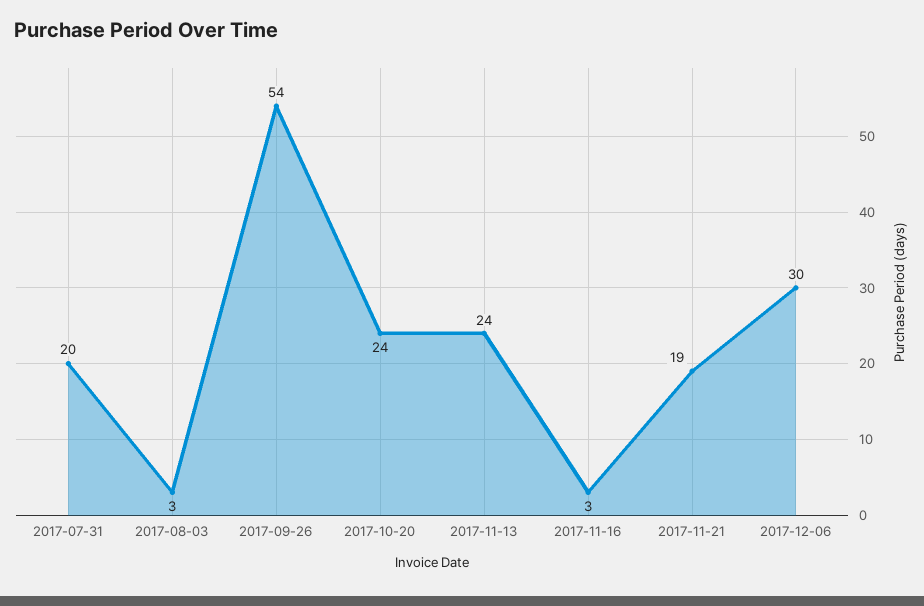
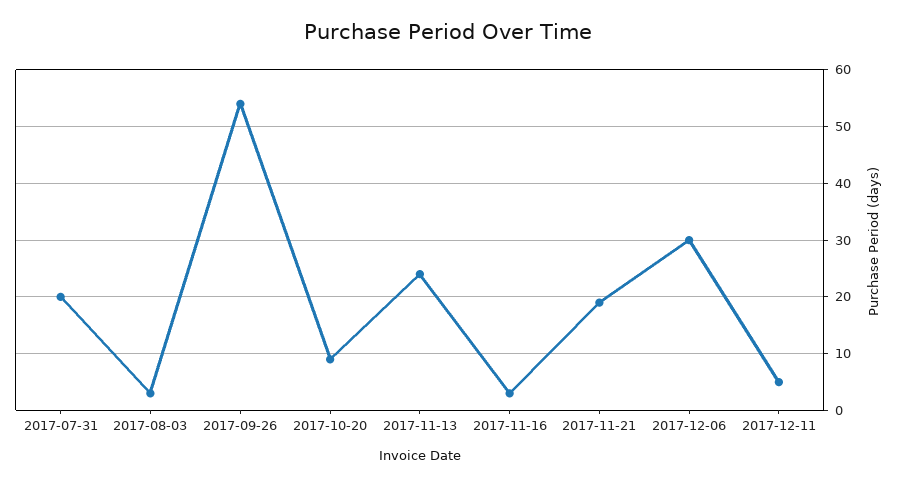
2017-10-20: 24 -> 10
2017-12-11: none -> 5

